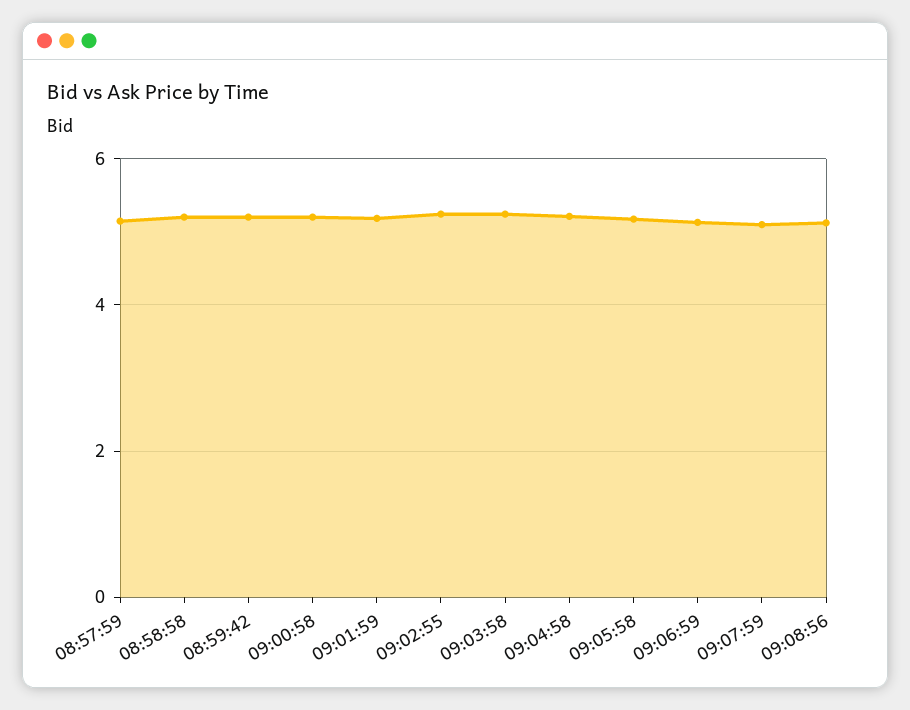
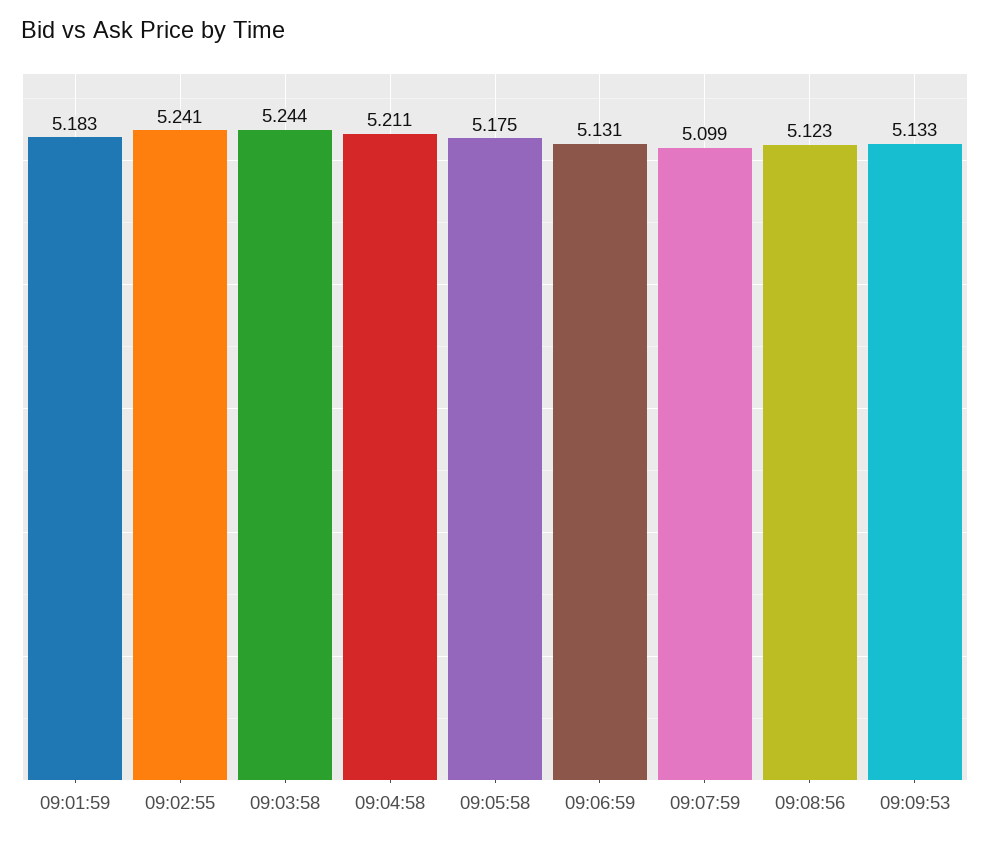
08:57:59: 5.2 -> none
08:58:58: 5.2 -> none
08:59:42: 5.2 -> none
09:00:58: 5.2 -> none
09:09:53: none -> 5.133

